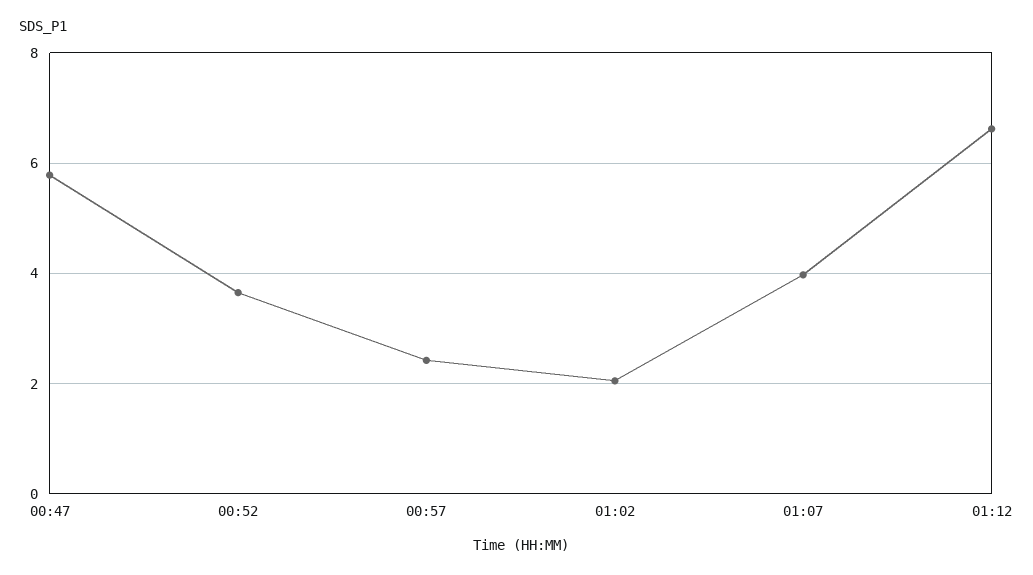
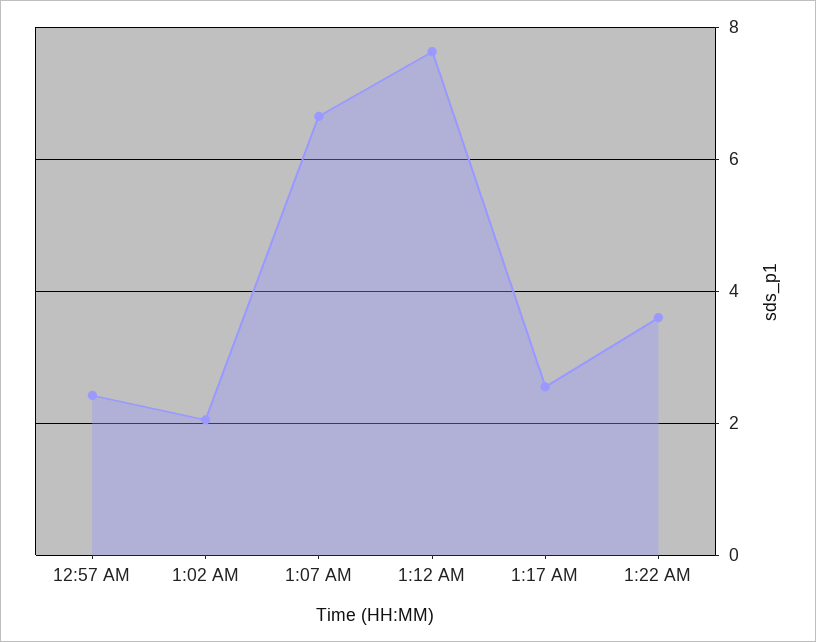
00:47: 5.8 -> none
00:52: 3.6 -> none
01:07: 4 -> 6.6
01:12: 6.6 -> 7.6
1:17 AM: none -> 2.6
1:22 AM: none -> 3.6

